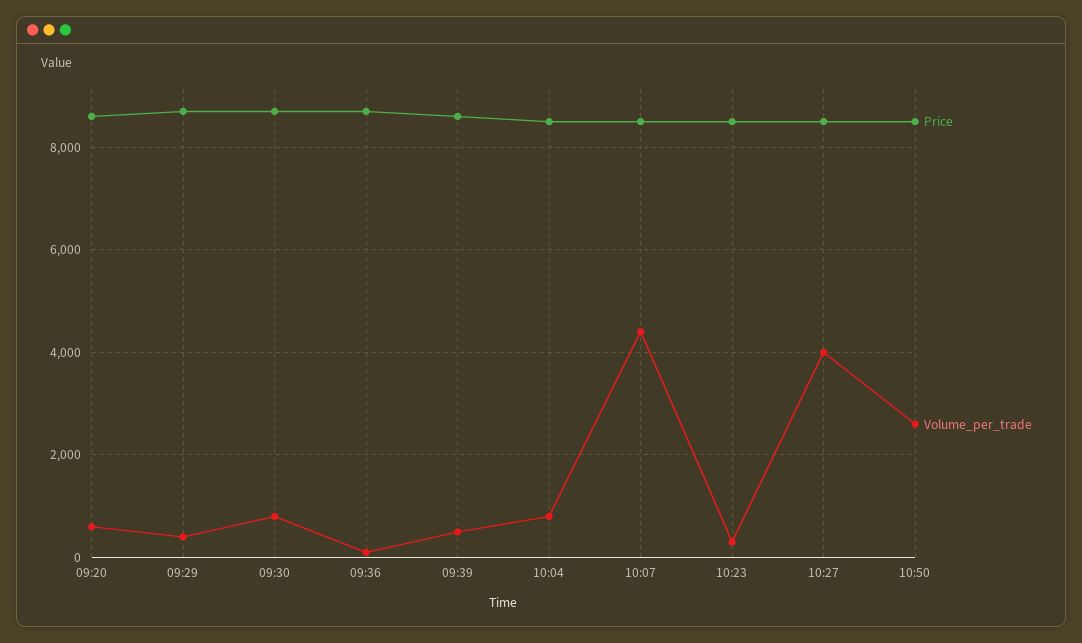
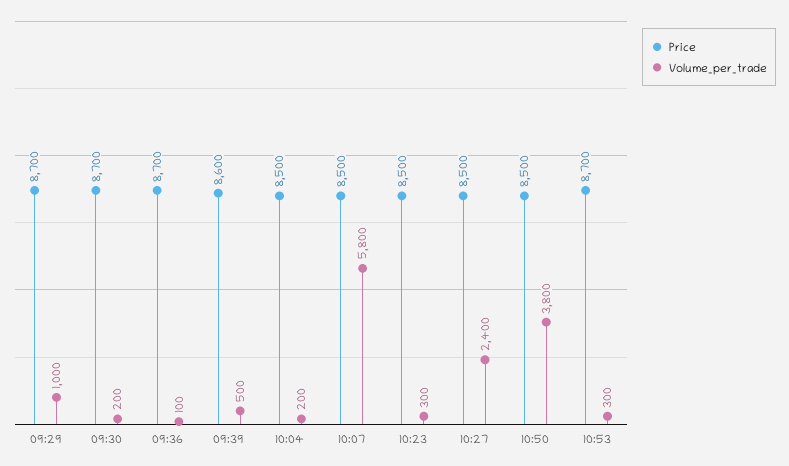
Price, 09:20: 8600 -> none
Volume_per_trade, 09:20: 600 -> none
Volume_per_trade, 09:29: 400 -> 1000
Volume_per_trade, 09:30: 800 -> 200
Volume_per_trade, 10:04: 800 -> 200
Volume_per_trade, 10:07: 4400 -> 5800
Volume_per_trade, 10:27: 4000 -> 2400
Volume_per_trade, 10:50: 2600 -> 3800
Price, 10:53: none -> 8700
Volume_per_trade, 10:53: none -> 300

